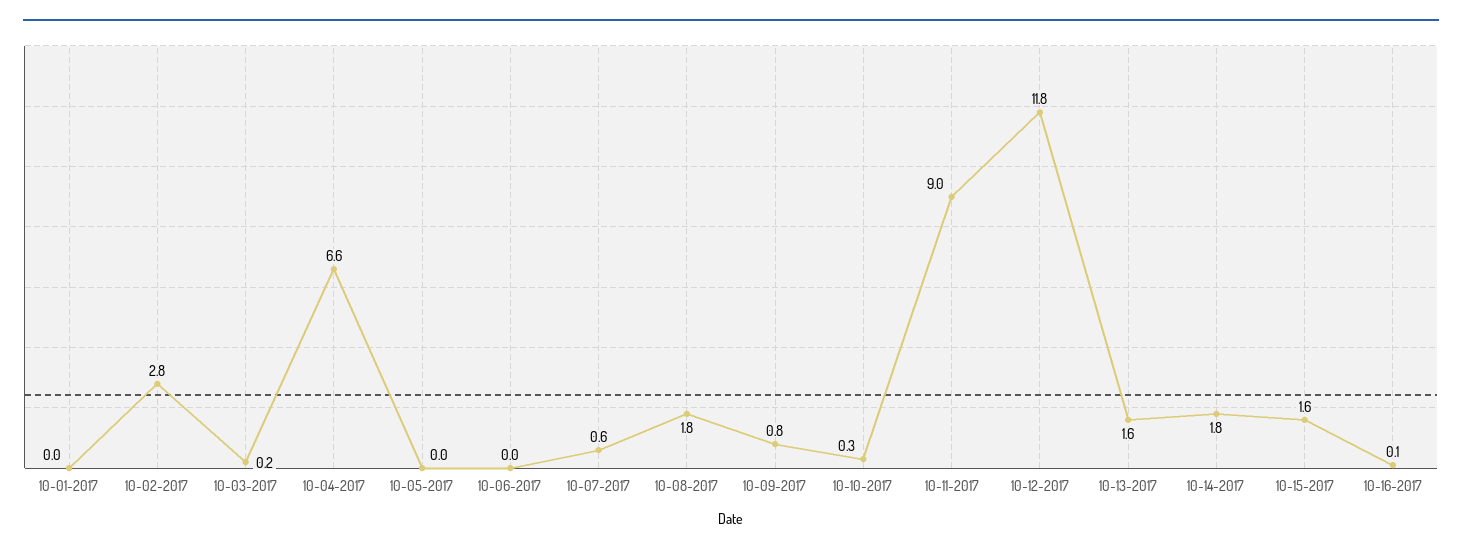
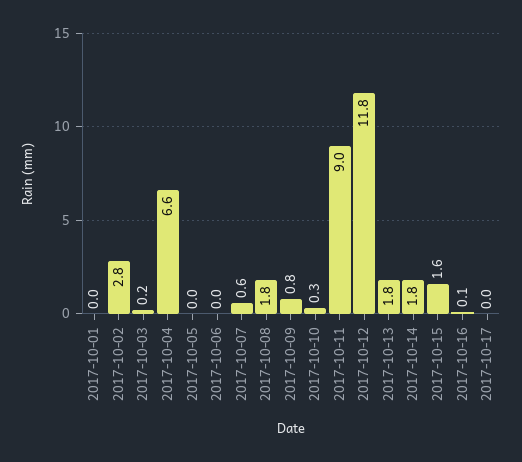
10-13-2017: 1.6 -> 1.8
2017-10-17: none -> 0

